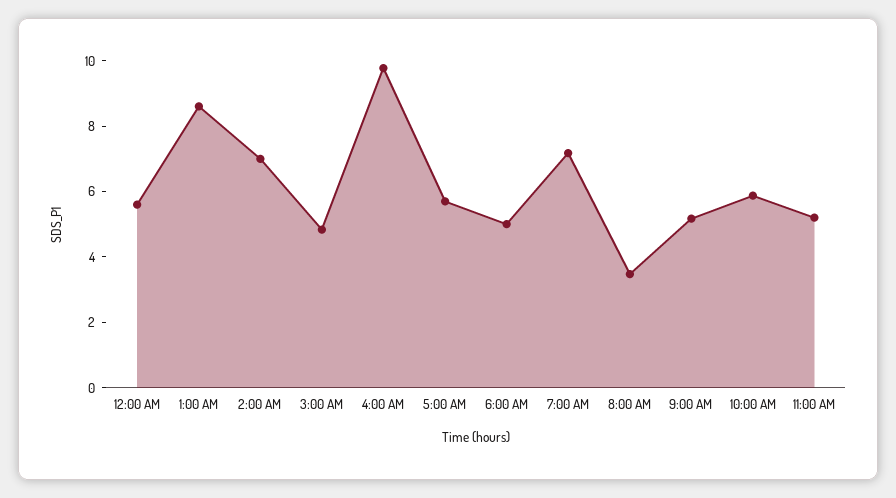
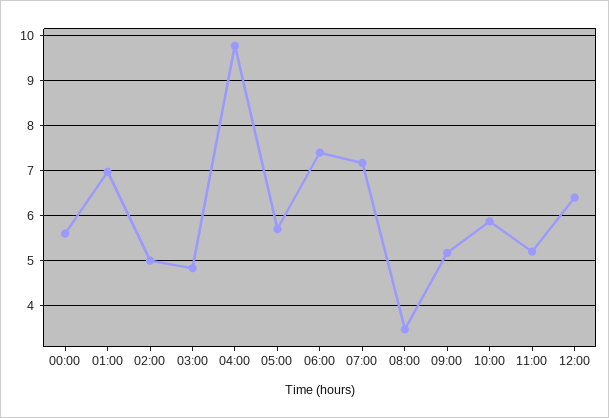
1:00 AM: 8.5 -> 7
2:00 AM: 7 -> 5
6:00 AM: 5 -> 7.4
12:00: none -> 6.4

